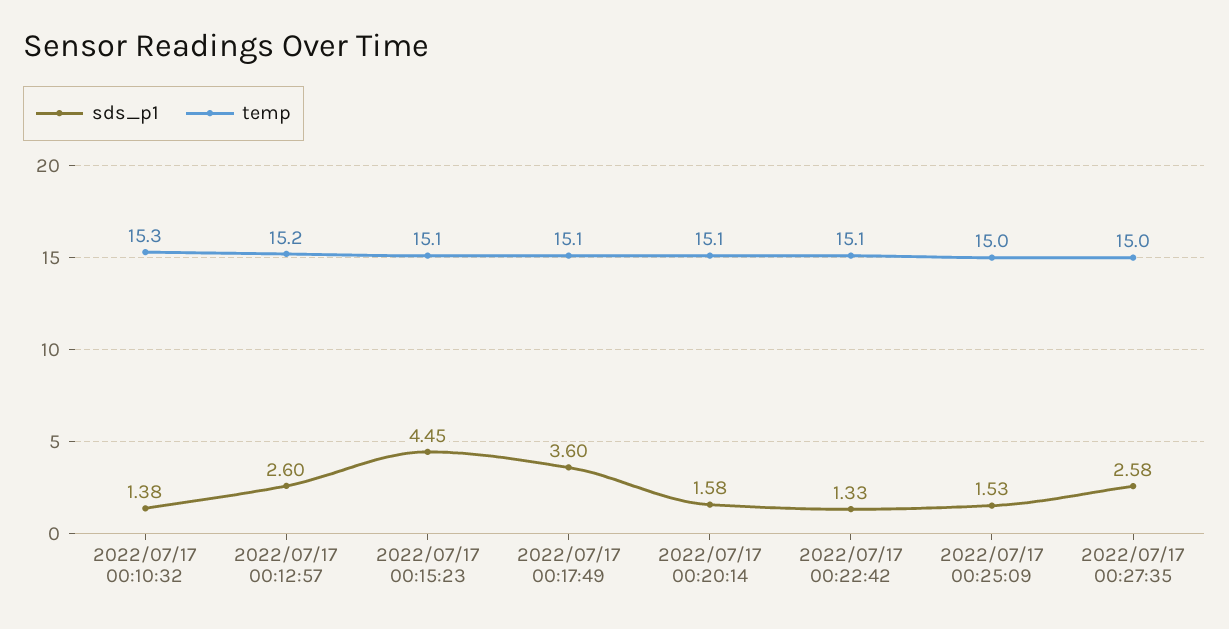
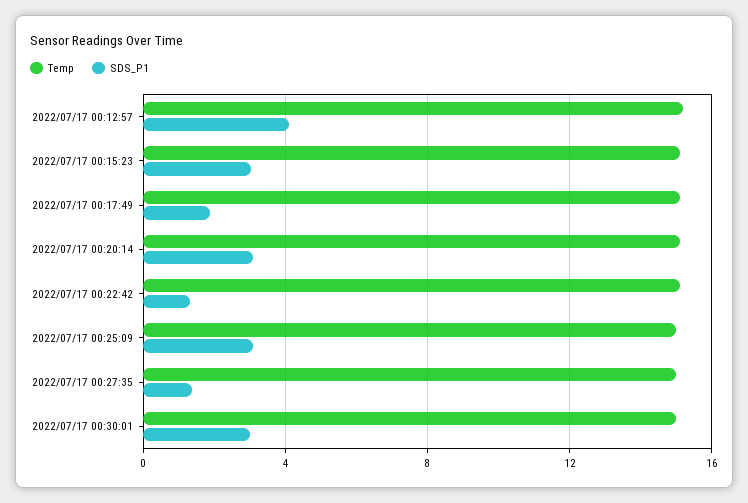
sds_p1, 2022/07/17 00:10:32: 1.38 -> none
temp, 2022/07/17 00:10:32: 15.3 -> none
sds_p1, 2022/07/17 00:12:57: 2.6 -> 4
sds_p1, 2022/07/17 00:15:23: 4.45 -> 3
sds_p1, 2022/07/17 00:17:49: 3.6 -> 2
sds_p1, 2022/07/17 00:20:14: 1.58 -> 3
sds_p1, 2022/07/17 00:25:09: 1.53 -> 3
sds_p1, 2022/07/17 00:27:35: 2.58 -> 1.5
temp, 2022/07/17 00:30:01: none -> 15
sds_p1, 2022/07/17 00:30:01: none -> 3

